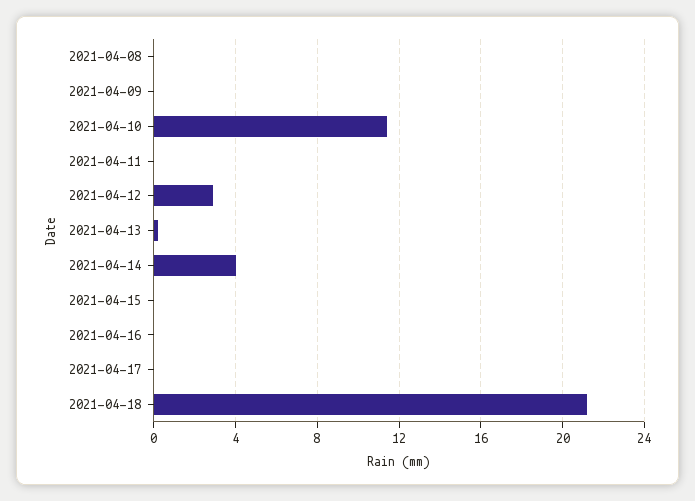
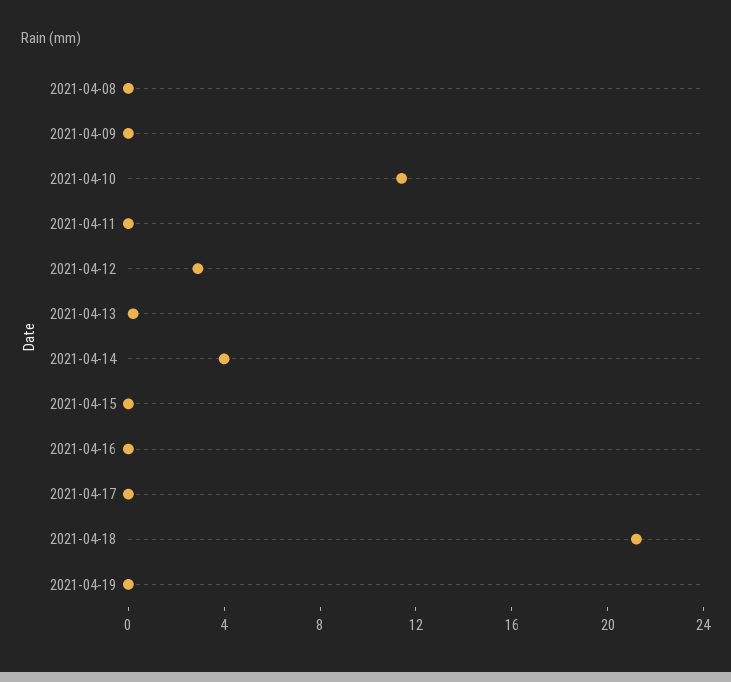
2021-04-19: none -> 0

